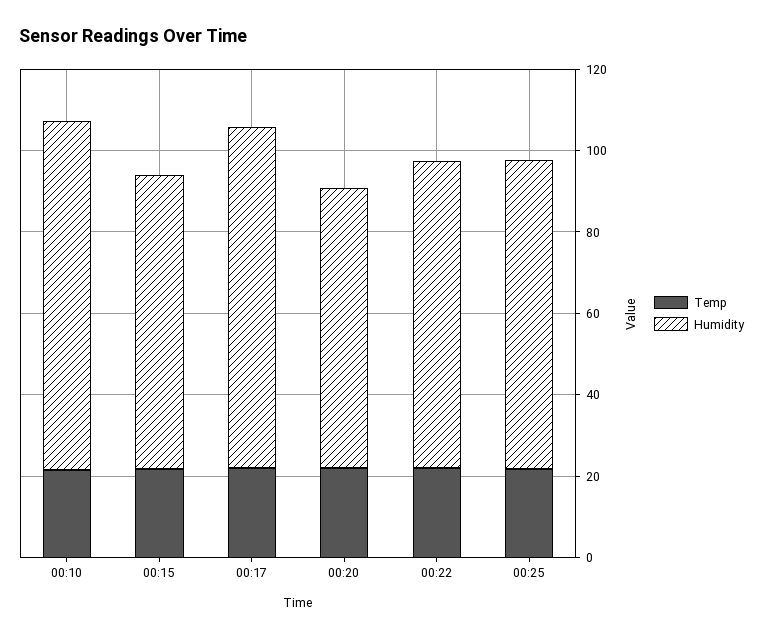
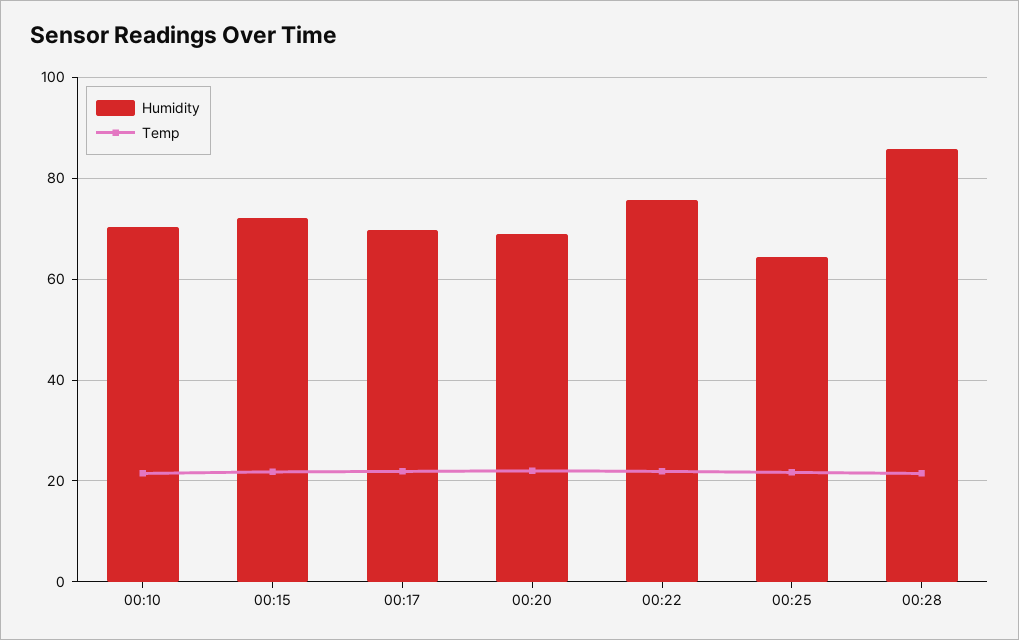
Humidity, 00:10: 85 -> 70
Humidity, 00:17: 85 -> 70
Humidity, 00:25: 75 -> 64
Humidity, 00:28: none -> 86
Temp, 00:28: none -> 22

